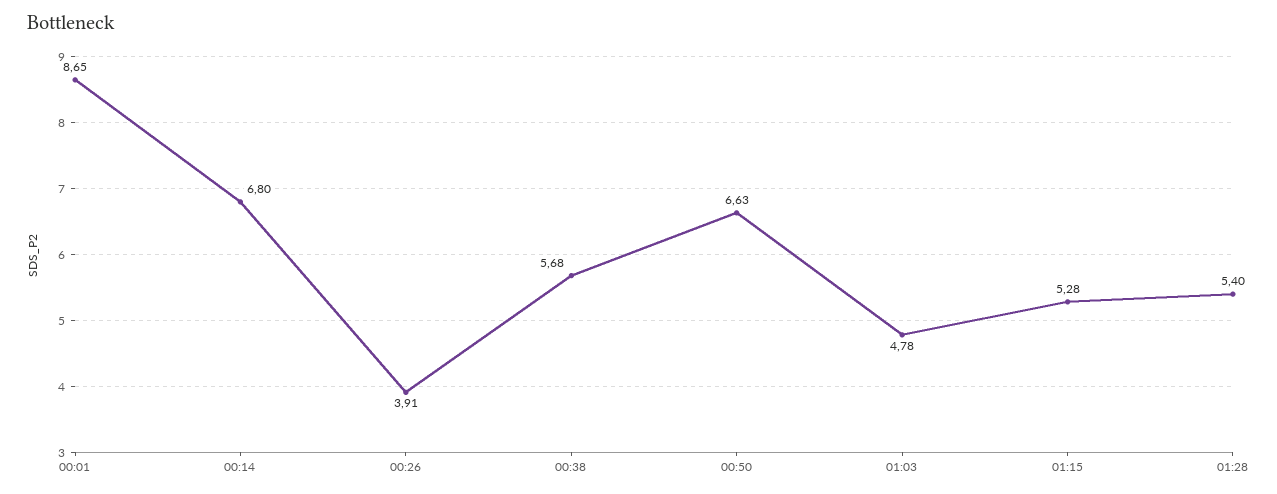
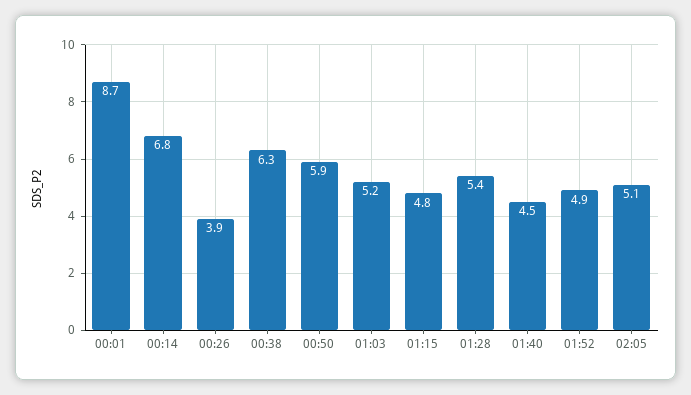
00:38: 5.68 -> 6.3
00:50: 6.63 -> 5.9
01:03: 4.78 -> 5.2
01:15: 5.28 -> 4.8
01:40: none -> 4.5
01:52: none -> 4.9
02:05: none -> 5.1

